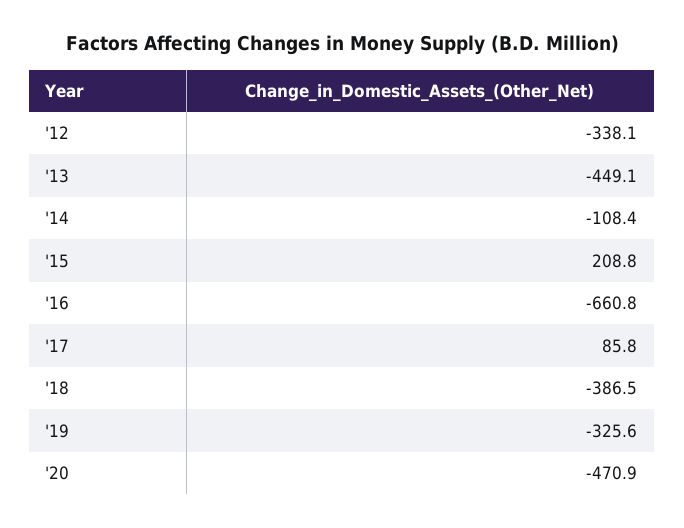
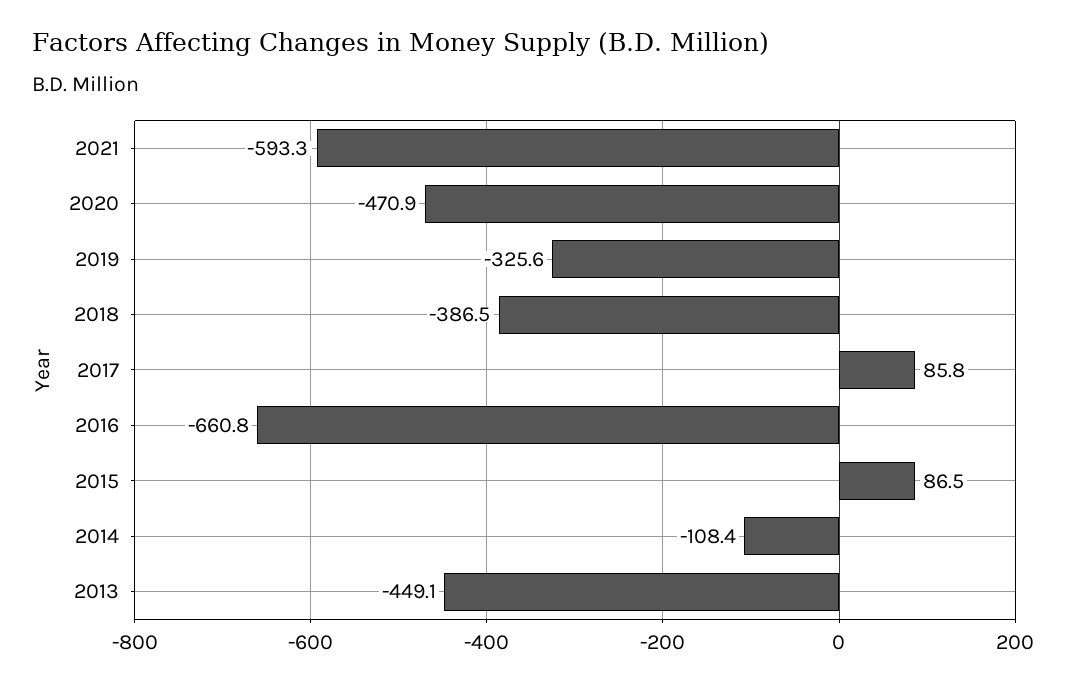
'12: -338.1 -> none
'15: 208.8 -> 86.5
2021: none -> -593.3

